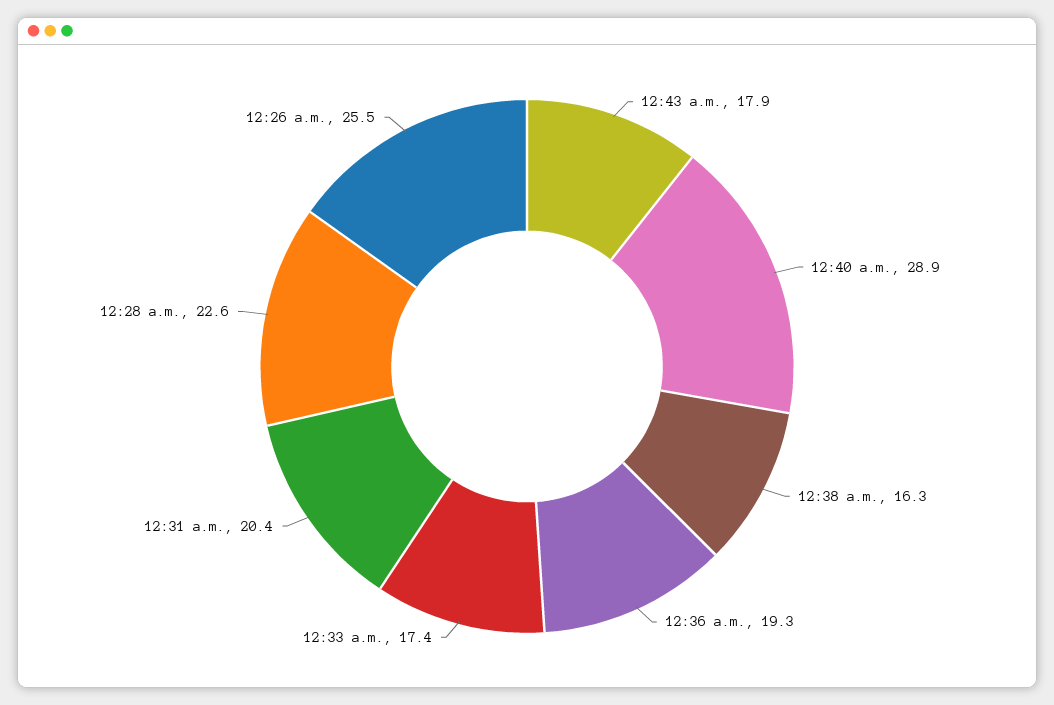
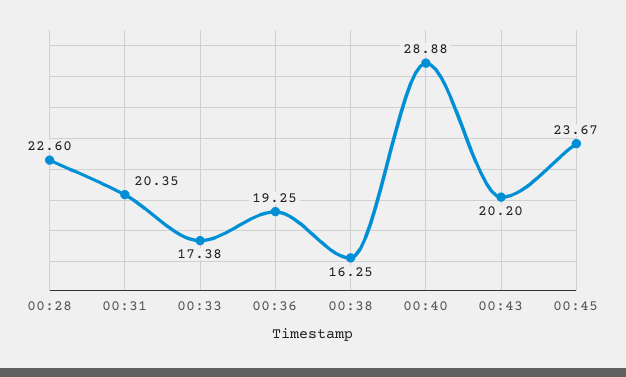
12:43 a.m.: 17.9 -> 20.2
12:26 a.m.: 25.5 -> none
00:45: none -> 23.67

